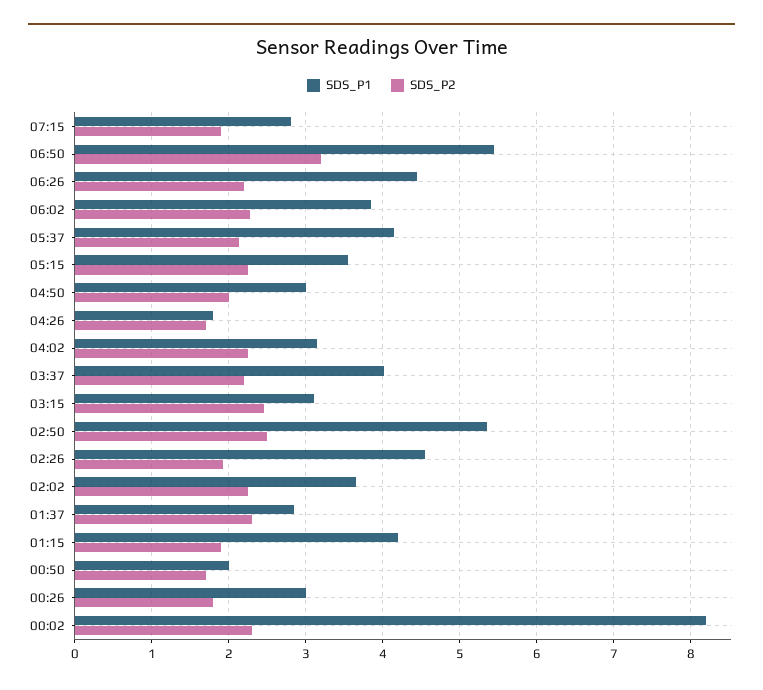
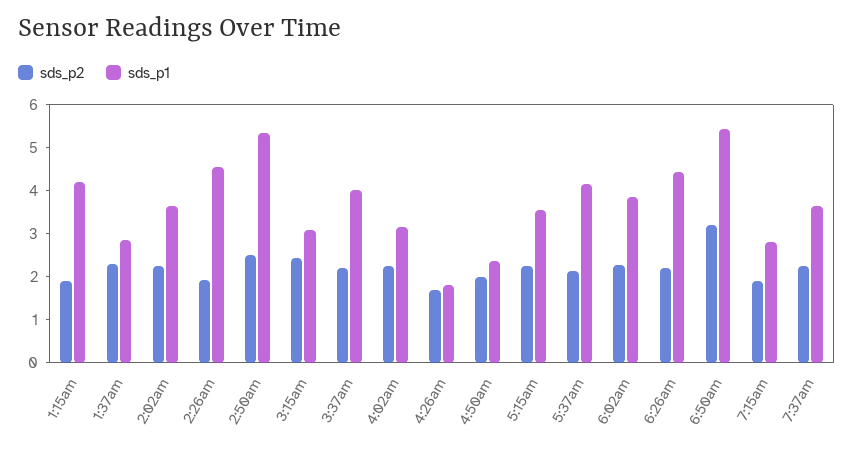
SDS_P1, 04:50: 3 -> 2.4
SDS_P1, 00:50: 2 -> none
SDS_P2, 00:50: 1.7 -> none
SDS_P1, 00:26: 3 -> none
SDS_P2, 00:26: 1.8 -> none
SDS_P1, 00:02: 8.2 -> none
SDS_P2, 00:02: 2.3 -> none
SDS_P2, 7:37am: none -> 2.2
SDS_P1, 7:37am: none -> 3.6

